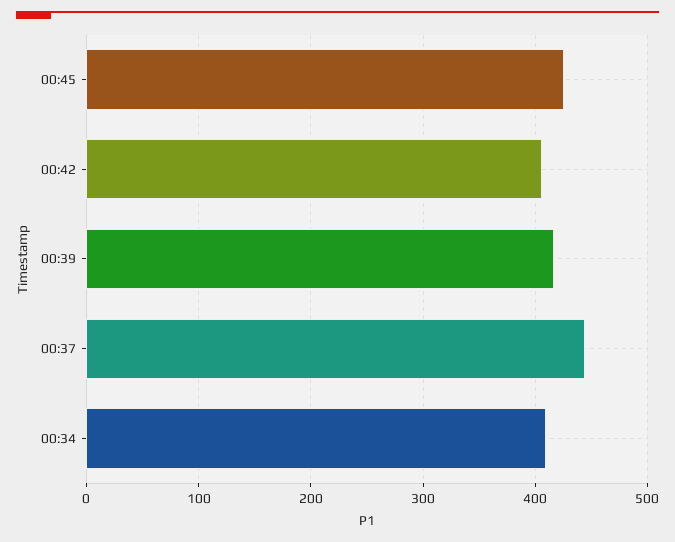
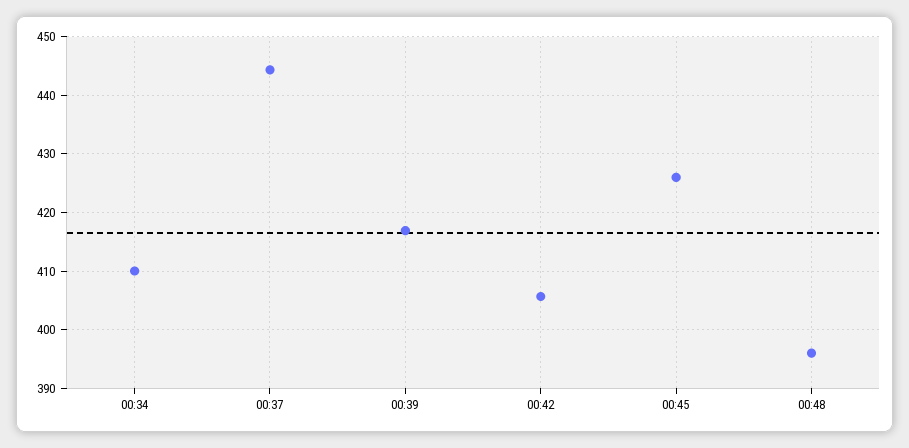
00:48: none -> 396

